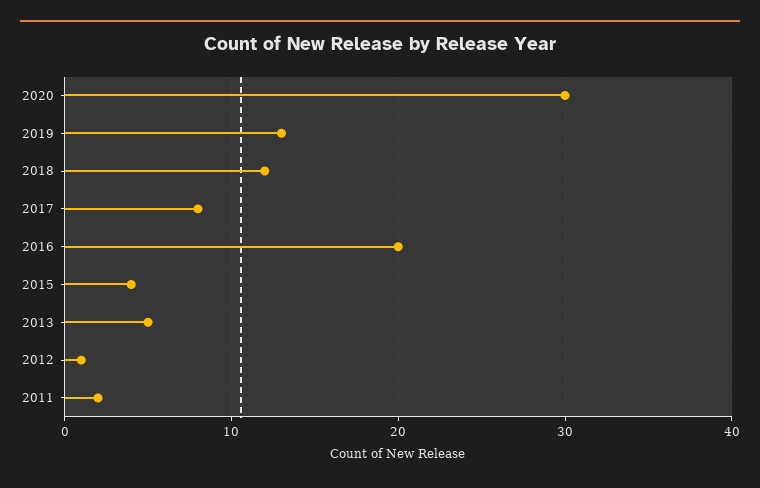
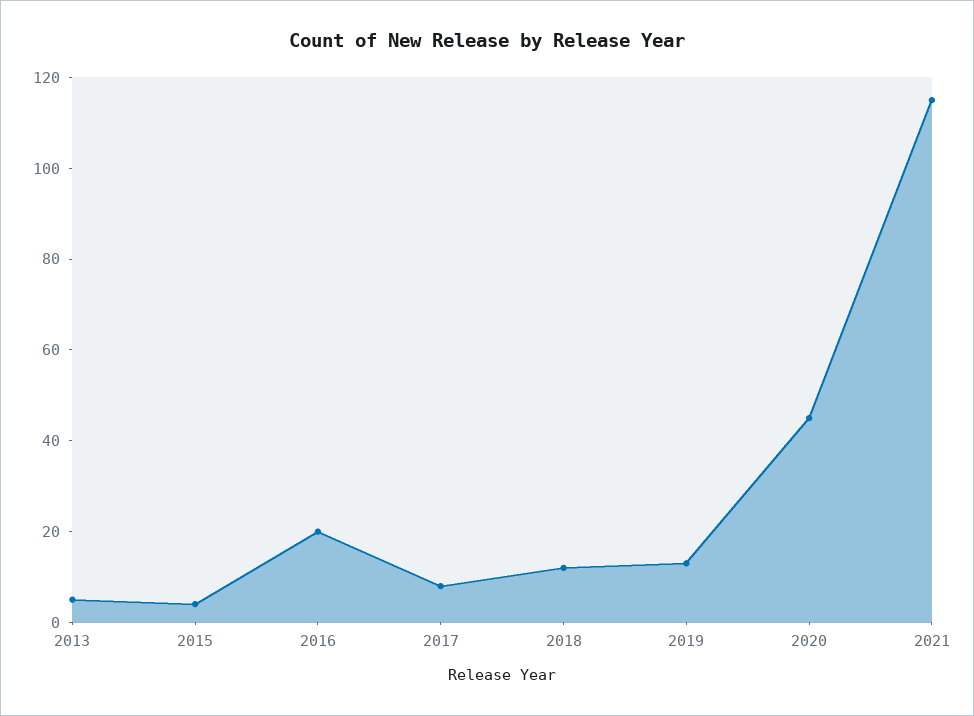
2020: 30 -> 45
2012: 1 -> none
2011: 2 -> none
2021: none -> 115

